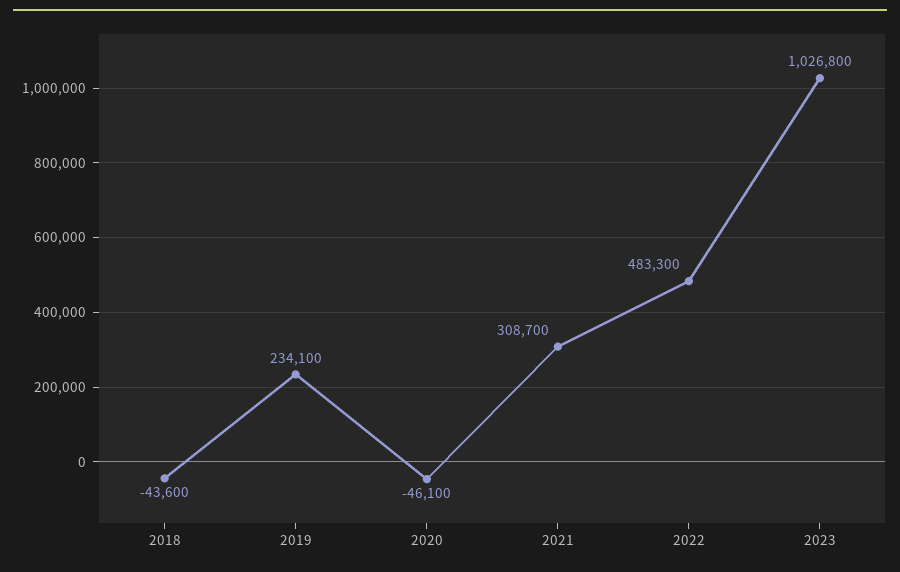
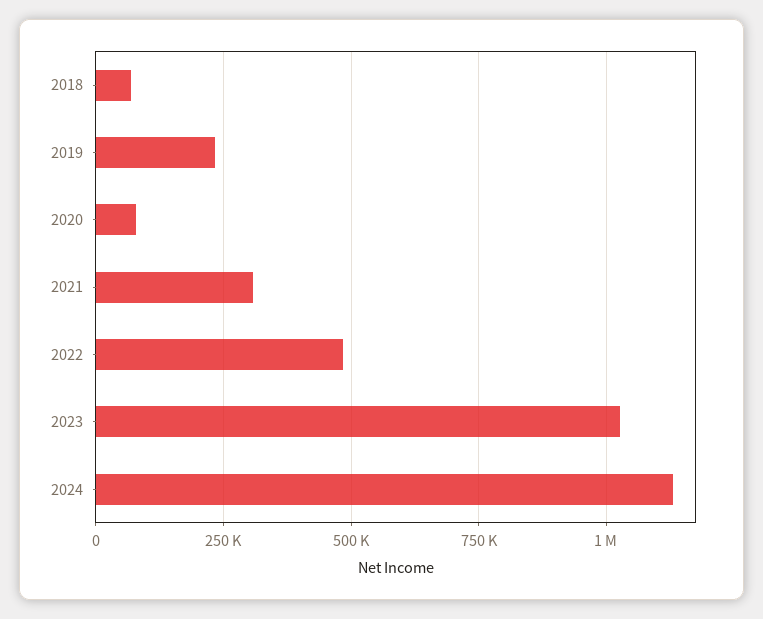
2018: -43600 -> 75000
2020: -46100 -> 75000
2024: none -> 1125000

